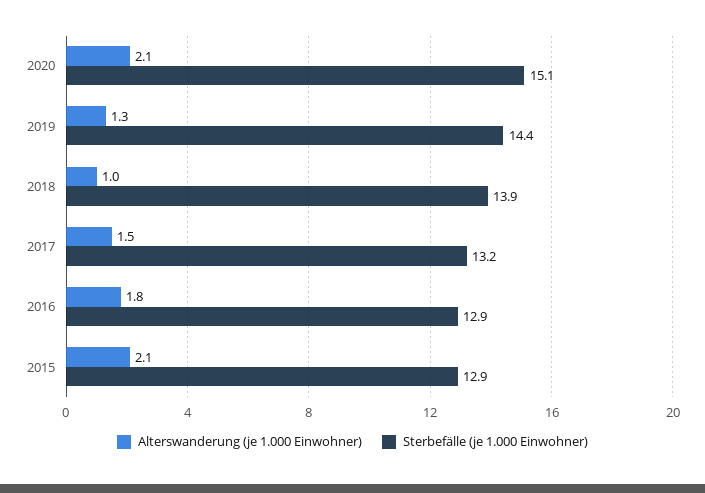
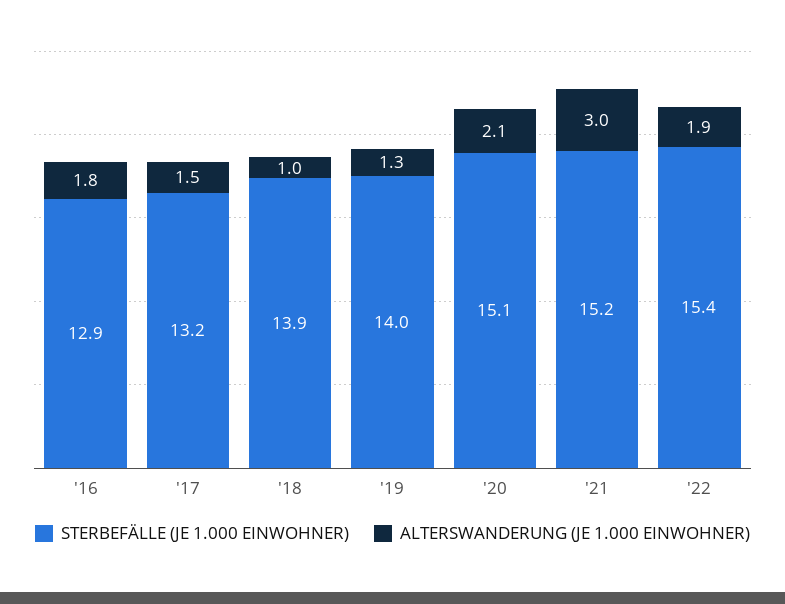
Sterbefälle (je 1.000 Einwohner), 2019: 14.4 -> 14
Alterswanderung (je 1.000 Einwohner), 2015: 2.1 -> none
Sterbefälle (je 1.000 Einwohner), 2015: 12.9 -> none
Sterbefälle (je 1.000 Einwohner), '21: none -> 15.2
Alterswanderung (je 1.000 Einwohner), '21: none -> 3
Sterbefälle (je 1.000 Einwohner), '22: none -> 15.4
Alterswanderung (je 1.000 Einwohner), '22: none -> 1.9

